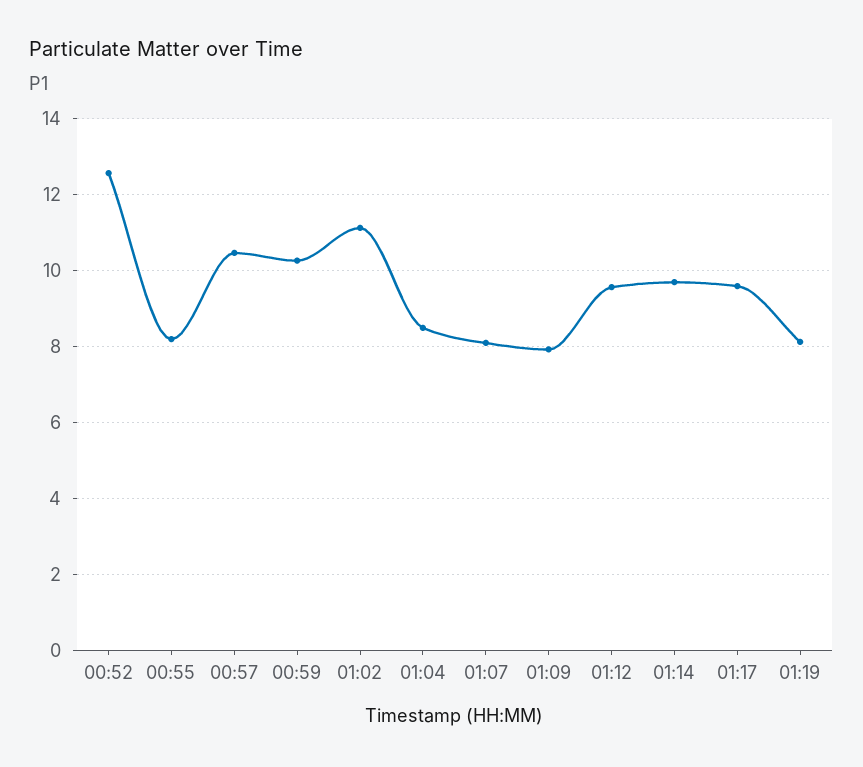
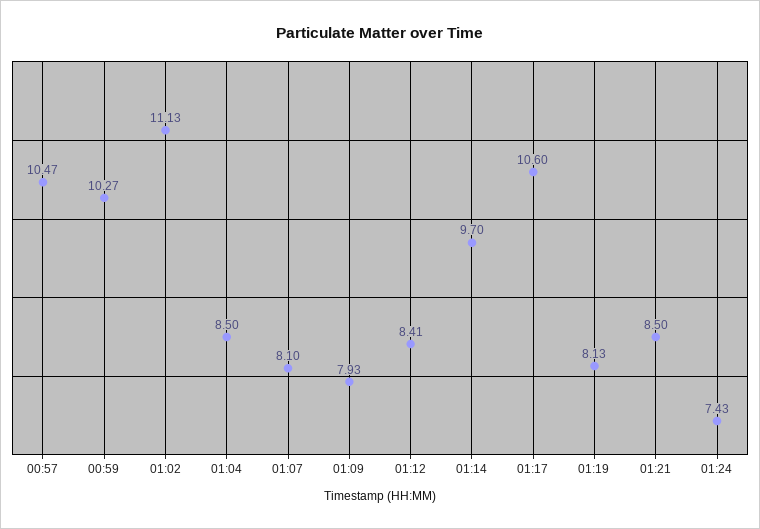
00:52: 12.6 -> none
00:55: 8.2 -> none
01:12: 9.6 -> 8.41
01:17: 9.6 -> 10.6
01:21: none -> 8.5
01:24: none -> 7.43

